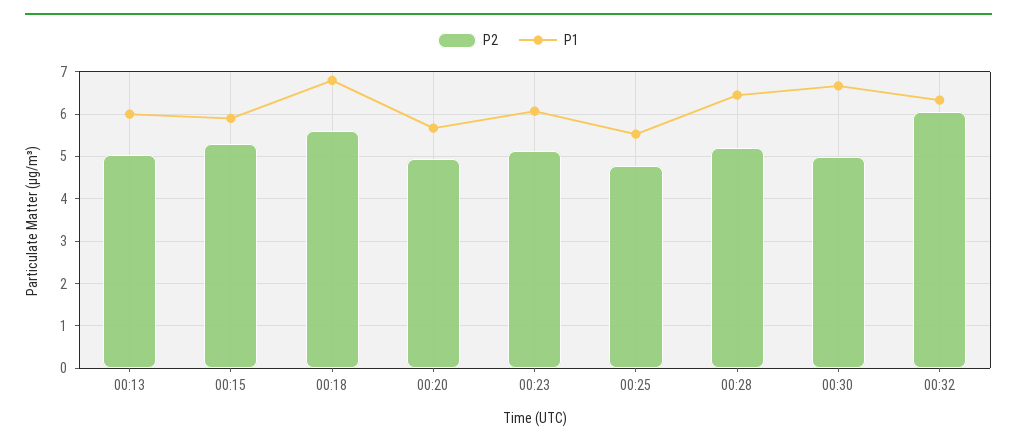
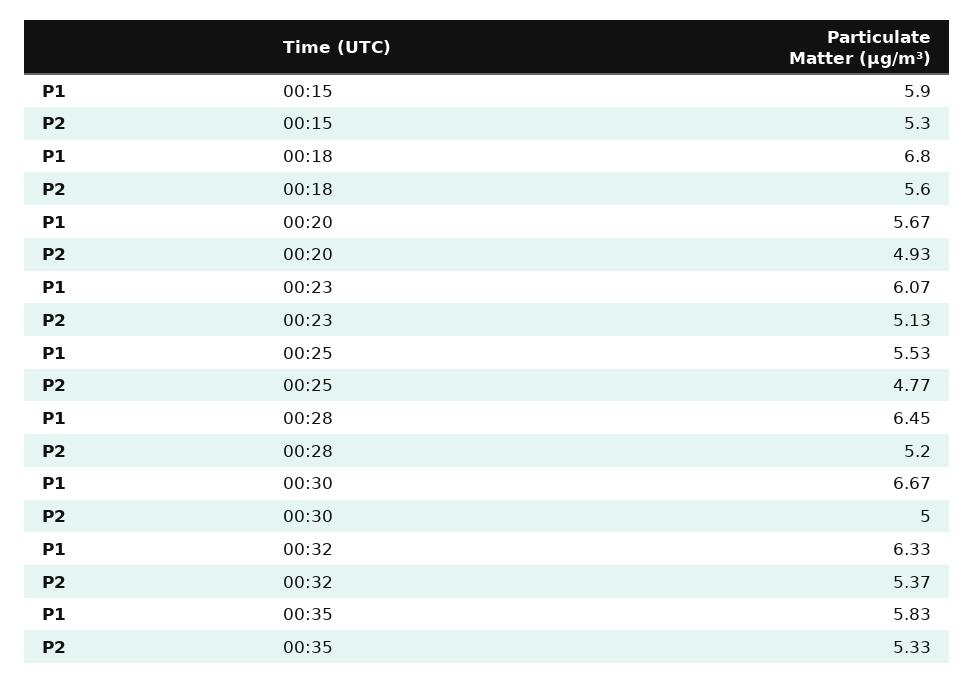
P2, 00:13: 5 -> none
P1, 00:13: 6 -> none
P2, 00:32: 6 -> 5.37
P1, 00:35: none -> 5.83
P2, 00:35: none -> 5.33

